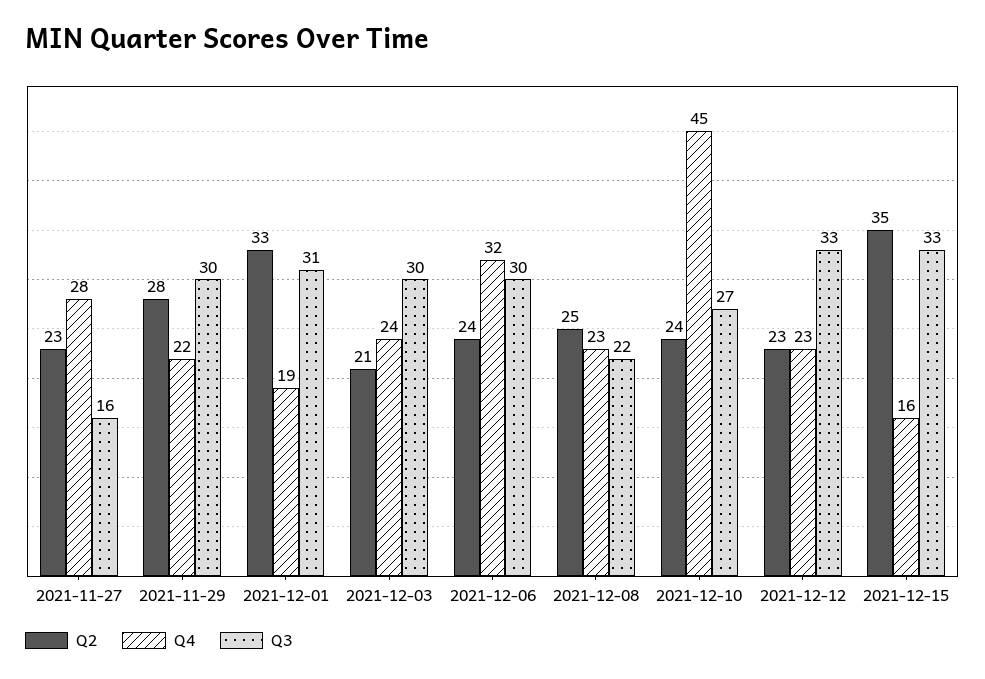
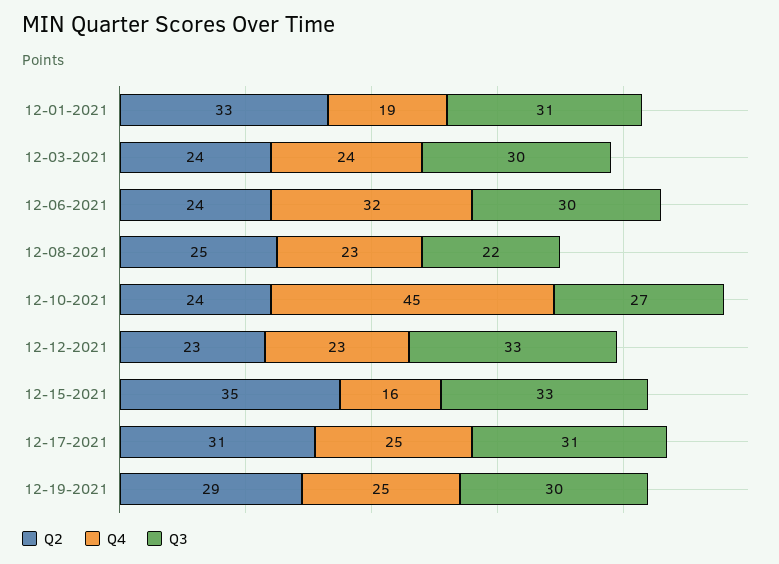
Q2, 2021-11-27: 23 -> none
Q4, 2021-11-27: 28 -> none
Q3, 2021-11-27: 16 -> none
Q2, 2021-11-29: 28 -> none
Q4, 2021-11-29: 22 -> none
Q3, 2021-11-29: 30 -> none
Q2, 2021-12-03: 21 -> 24
Q2, 12-17-2021: none -> 31
Q4, 12-17-2021: none -> 25
Q3, 12-17-2021: none -> 31
Q2, 12-19-2021: none -> 29
Q4, 12-19-2021: none -> 25
Q3, 12-19-2021: none -> 30

